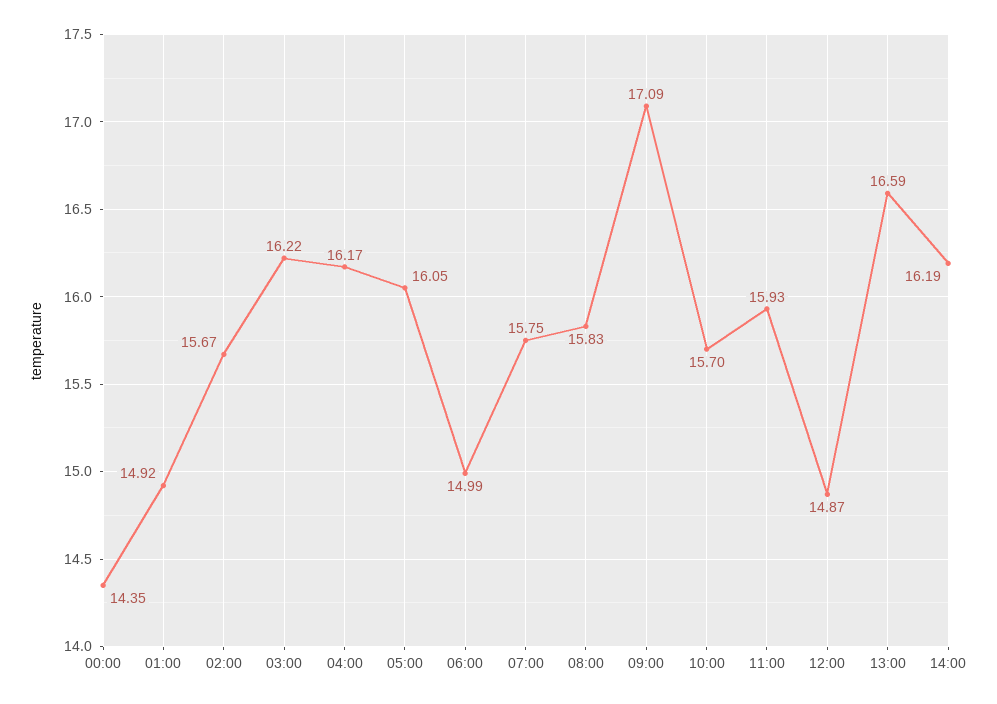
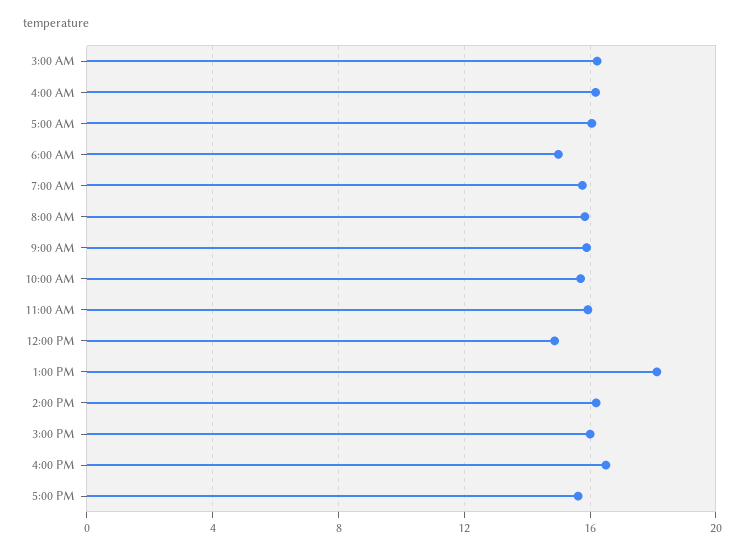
00:00: 14.35 -> none
01:00: 14.92 -> none
02:00: 15.67 -> none
09:00: 17.09 -> 16
13:00: 16.59 -> 18
3:00 PM: none -> 16
4:00 PM: none -> 16.5
5:00 PM: none -> 15.5

